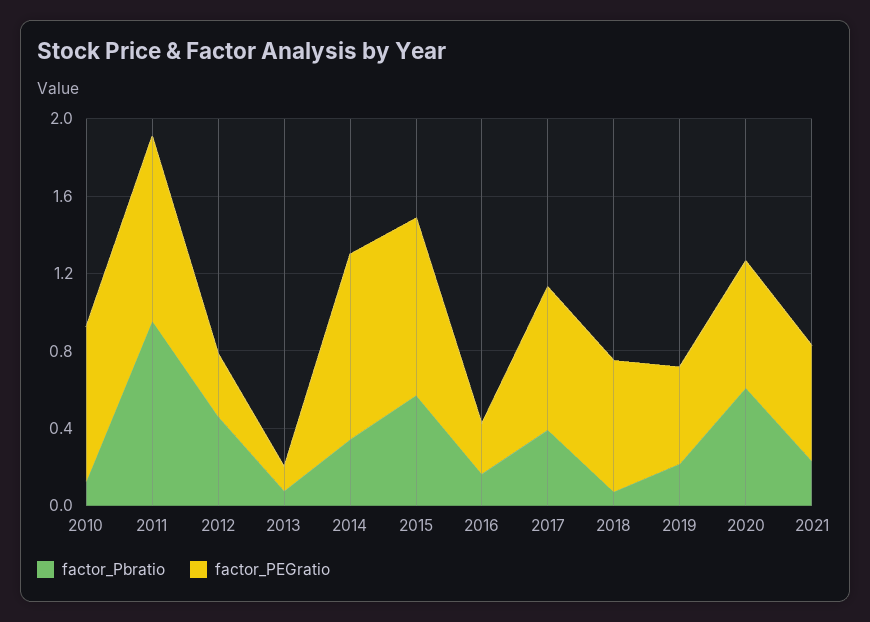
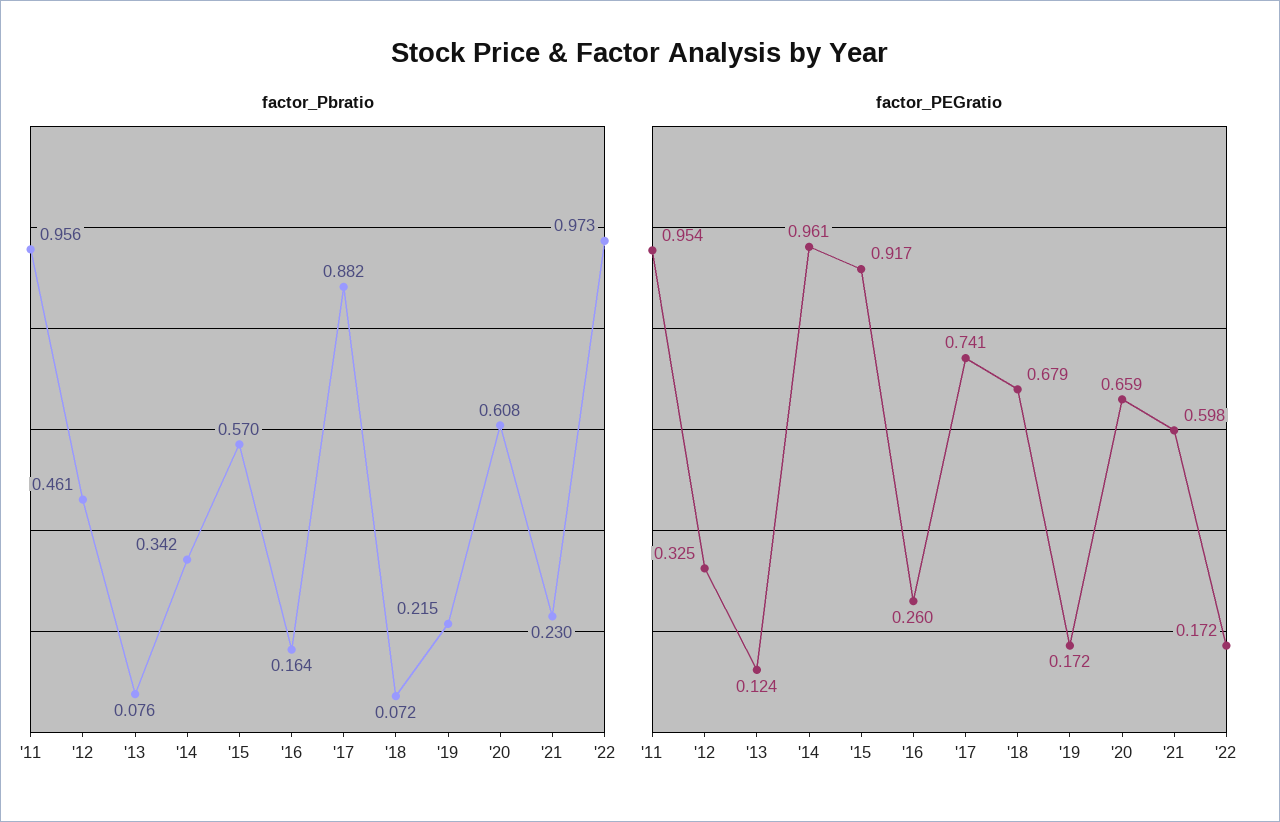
factor_Pbratio, 2010: 0.1 -> none
factor_PEGratio, 2010: 0.8 -> none
factor_Pbratio, 2017: 0.4 -> 0.882
factor_PEGratio, 2019: 0.5 -> 0.172
factor_Pbratio, '22: none -> 0.973
factor_PEGratio, '22: none -> 0.172

